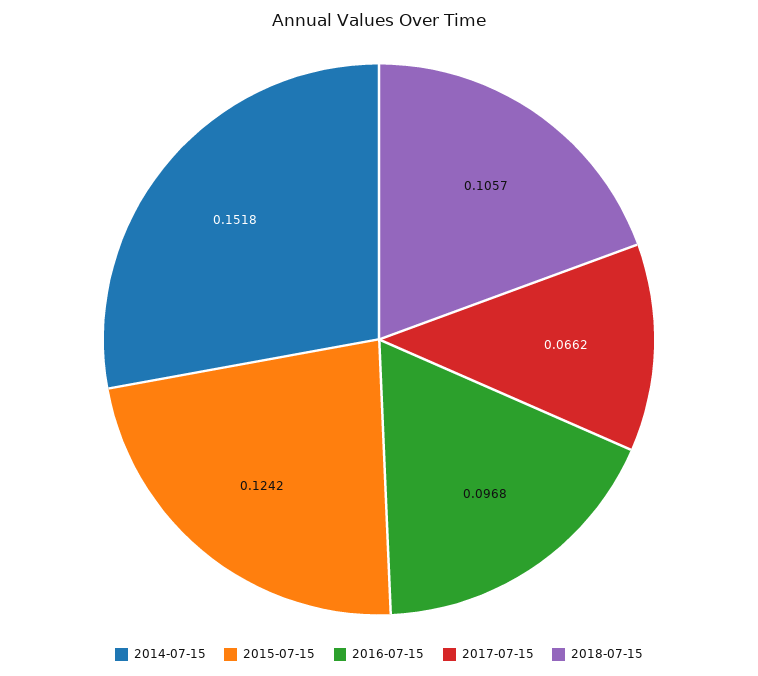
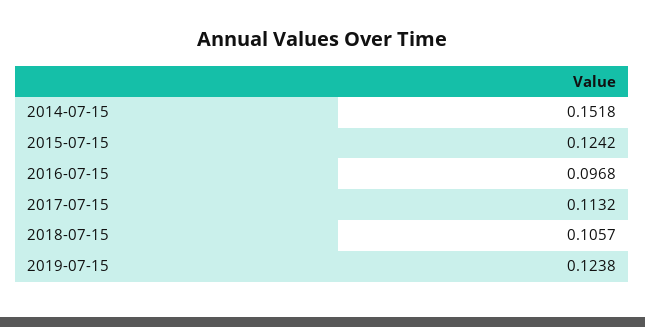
2017-07-15: 0.0662 -> 0.1132
2019-07-15: none -> 0.1238

